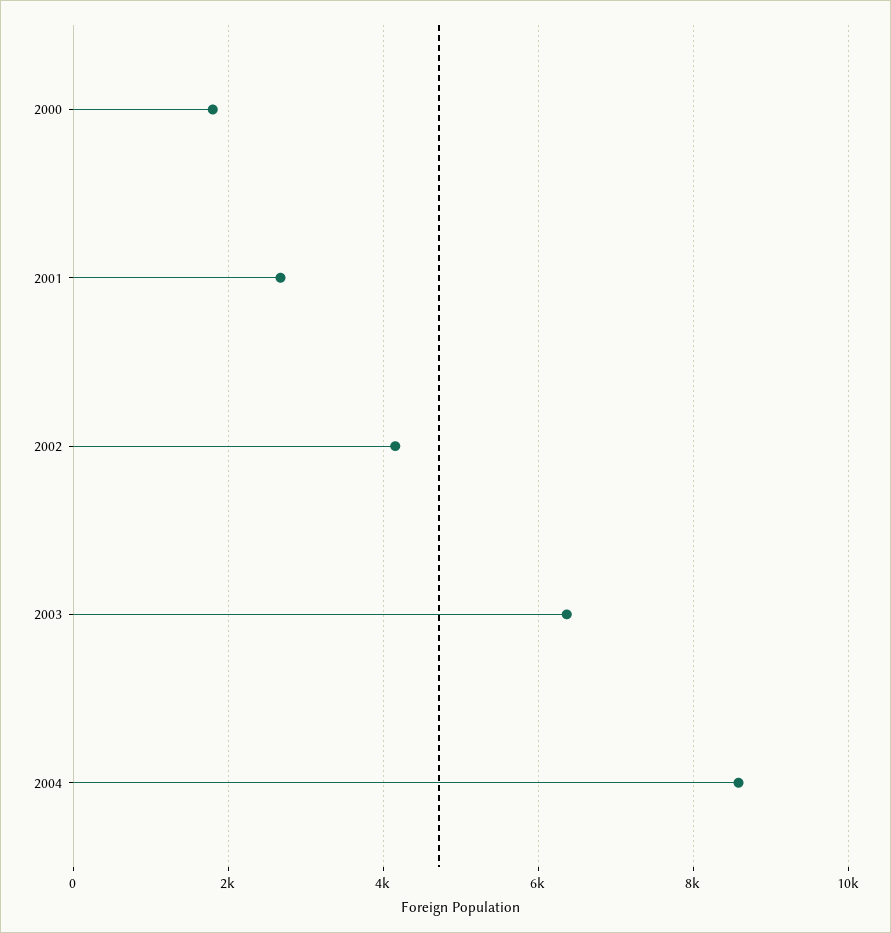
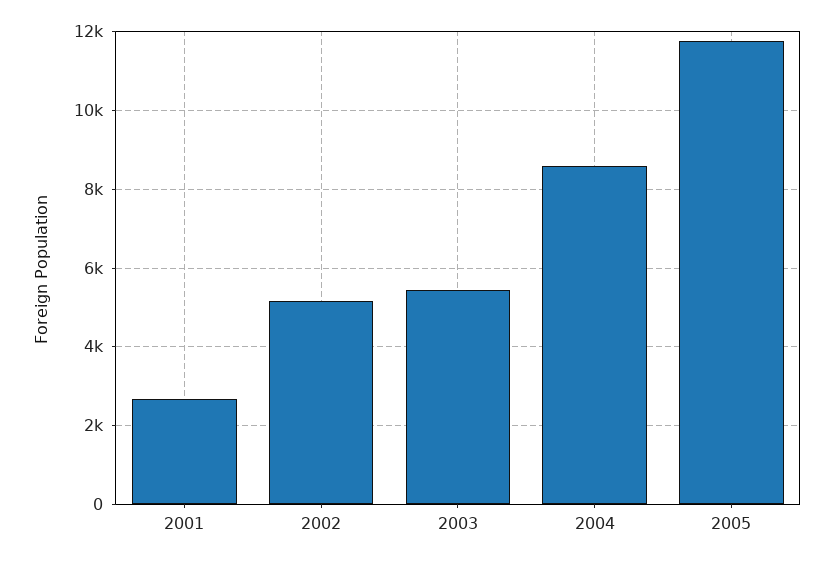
2000: 1800 -> none
2002: 4200 -> 5200
2003: 6400 -> 5400
2005: none -> 11800

